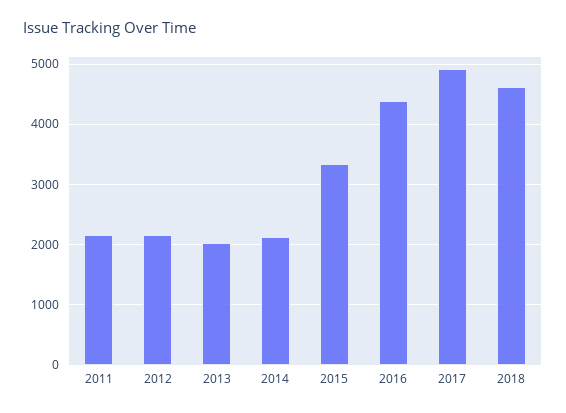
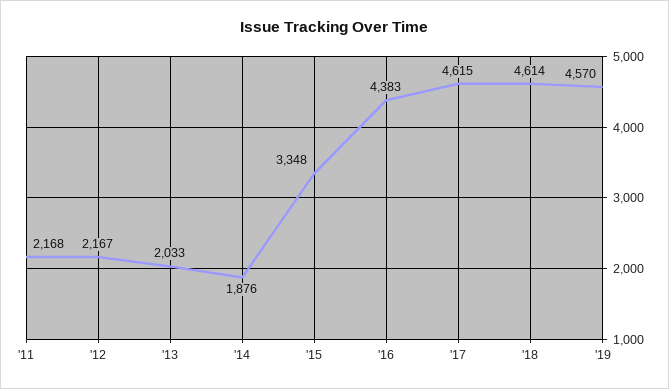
2014: 2100 -> 1876
2017: 4900 -> 4615
'19: none -> 4570

